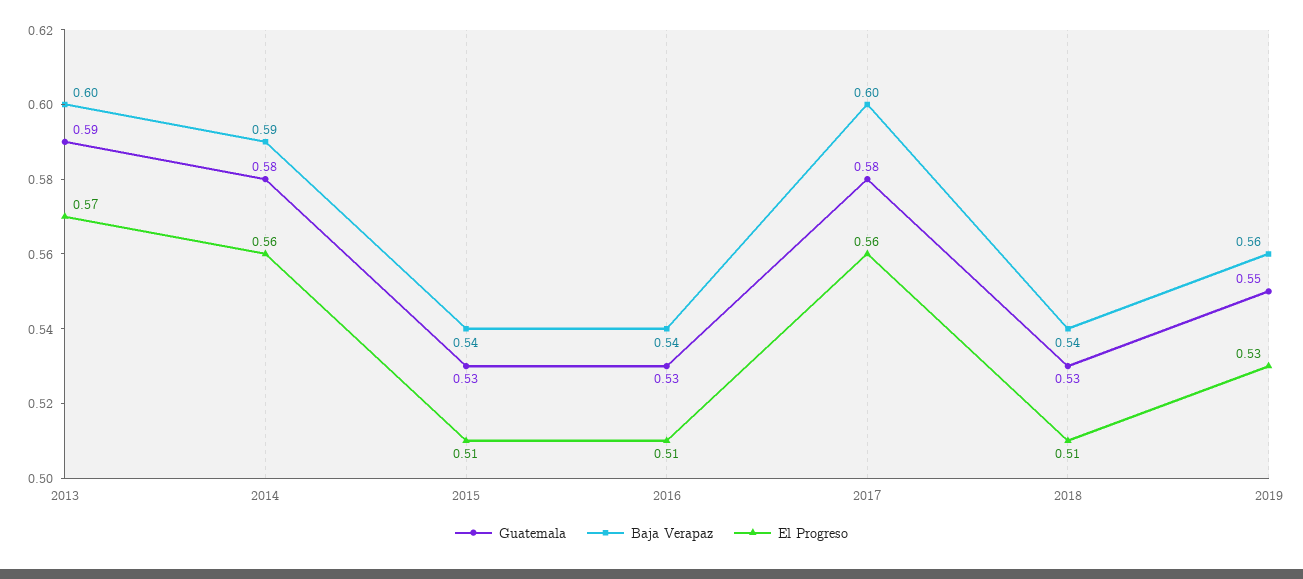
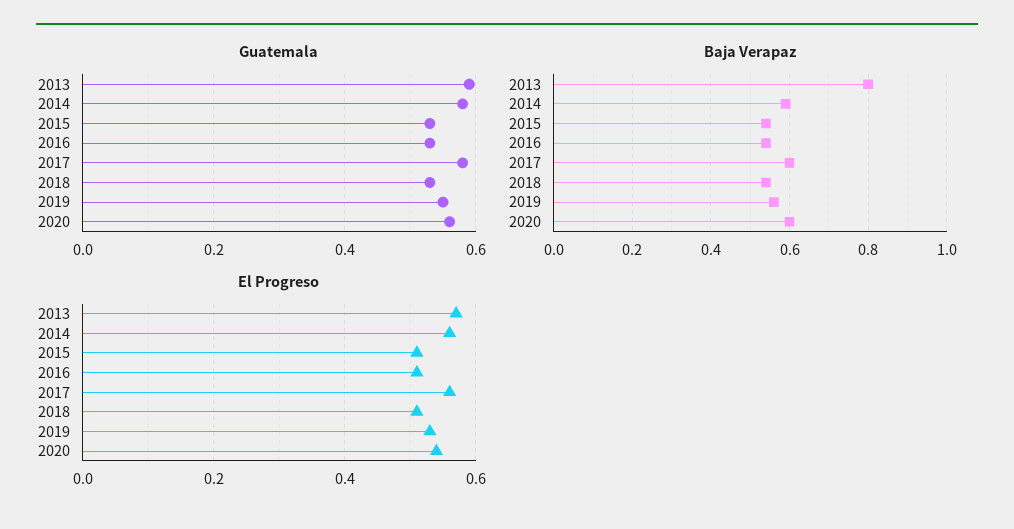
Baja Verapaz, 2013: 0.6 -> 0.8
Guatemala, 2020: none -> 0.55
Baja Verapaz, 2020: none -> 0.6
El Progreso, 2020: none -> 0.55

